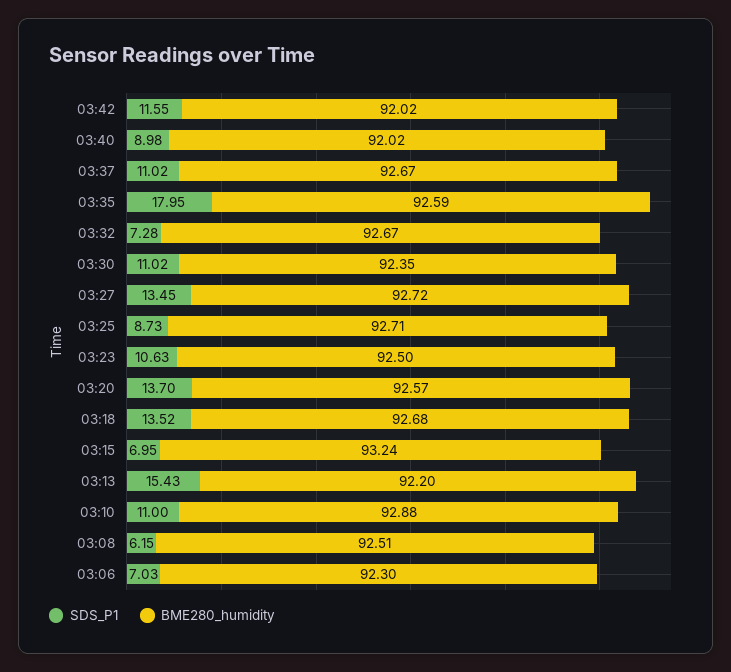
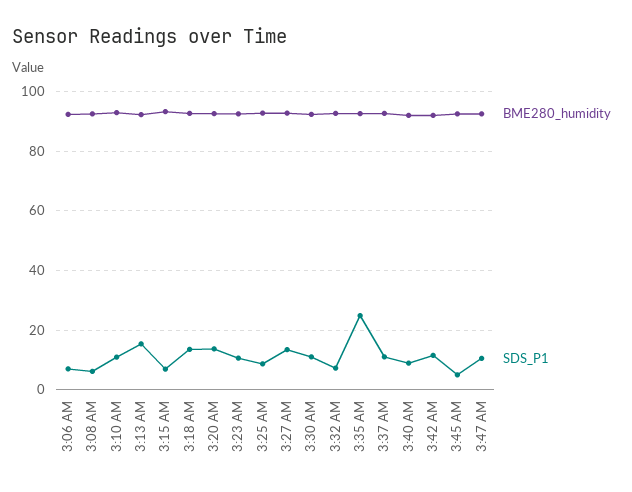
SDS_P1, 03:35: 17.95 -> 25
BME280_humidity, 3:45 AM: none -> 92.5
SDS_P1, 3:45 AM: none -> 5
BME280_humidity, 3:47 AM: none -> 92.5
SDS_P1, 3:47 AM: none -> 10

